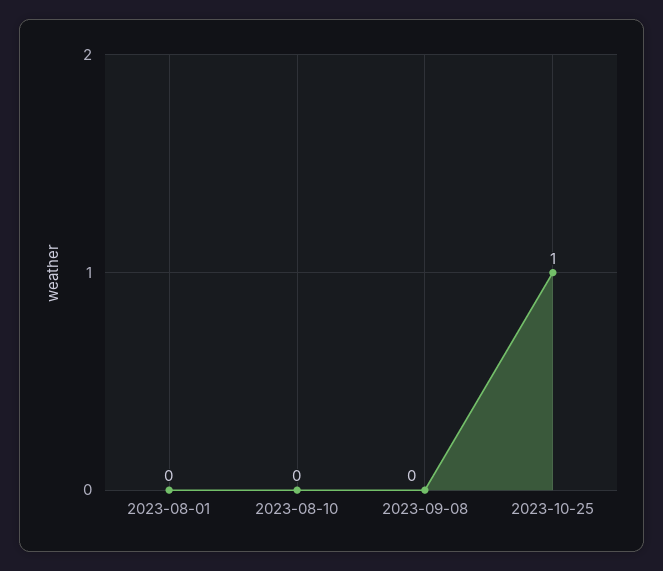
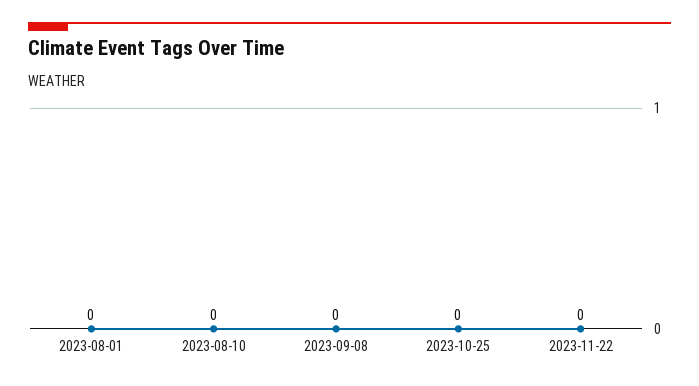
2023-10-25: 1 -> 0
2023-11-22: none -> 0

